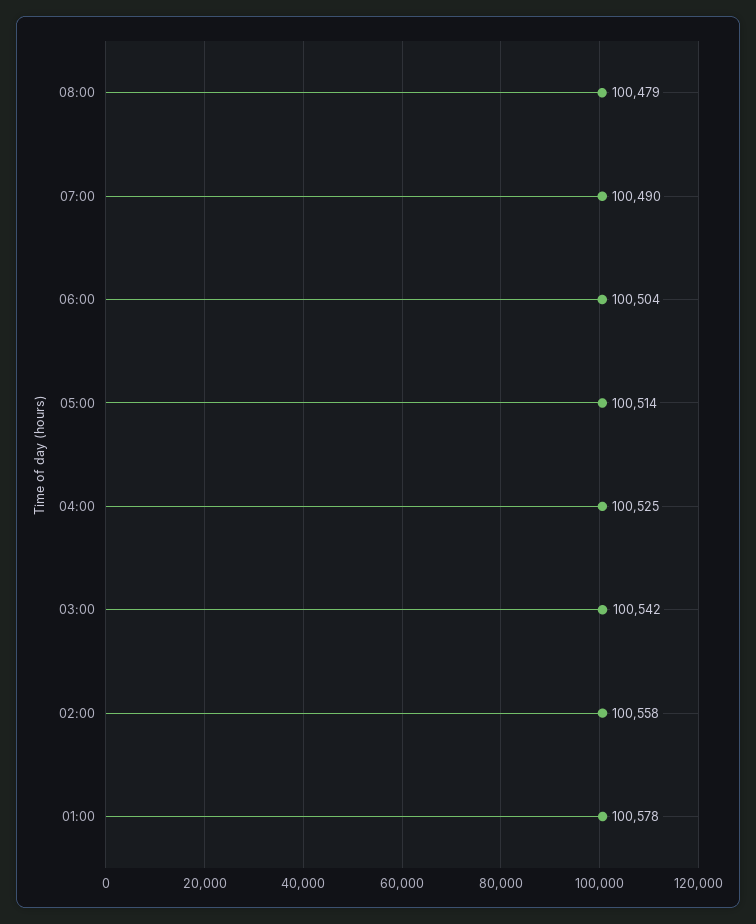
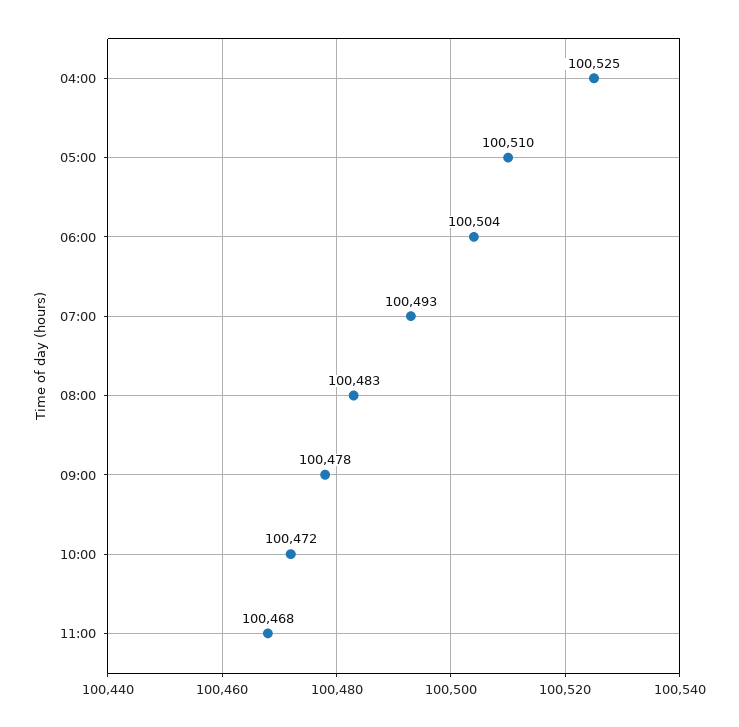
08:00: 100479 -> 100483
07:00: 100490 -> 100493
05:00: 100514 -> 100510
03:00: 100542 -> none
02:00: 100558 -> none
01:00: 100578 -> none
09:00: none -> 100478
10:00: none -> 100472
11:00: none -> 100468

